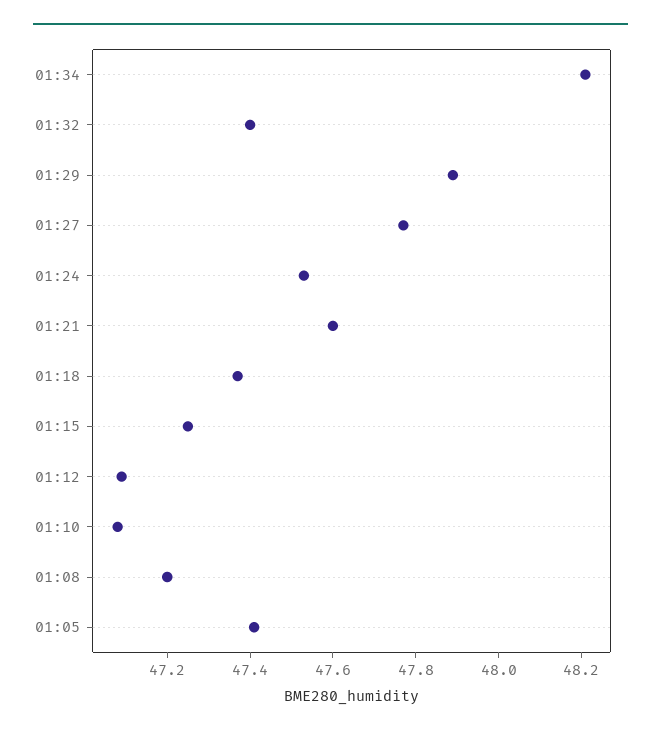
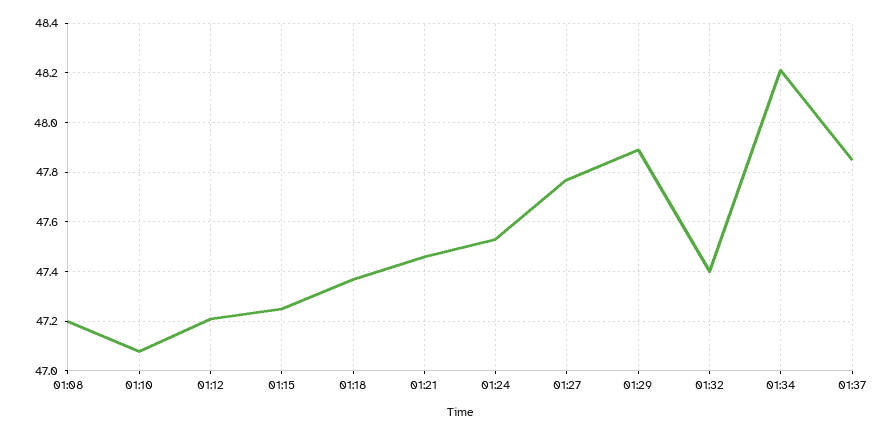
01:21: 47.6 -> 47.45
01:12: 47.1 -> 47.2
01:05: 47.4 -> none
01:37: none -> 47.85

